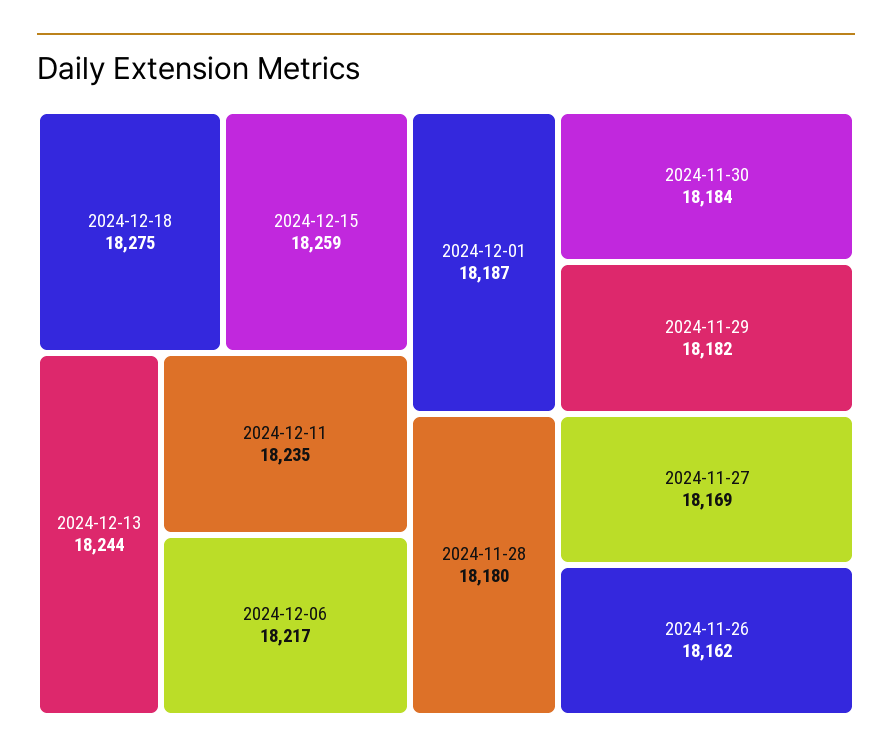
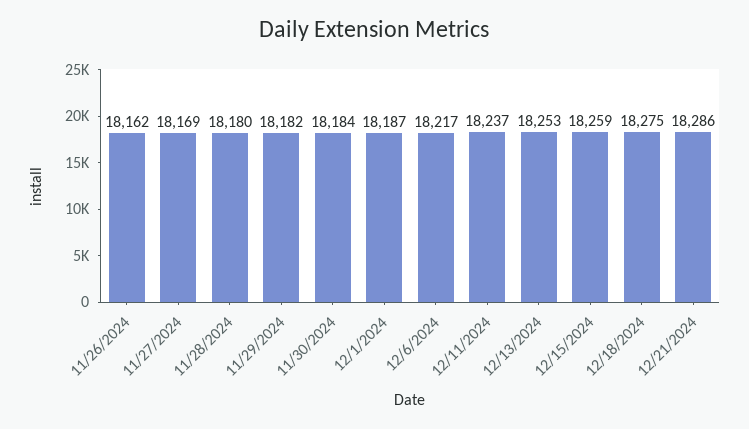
2024-12-13: 18244 -> 18253
2024-12-11: 18235 -> 18237
12/21/2024: none -> 18286

